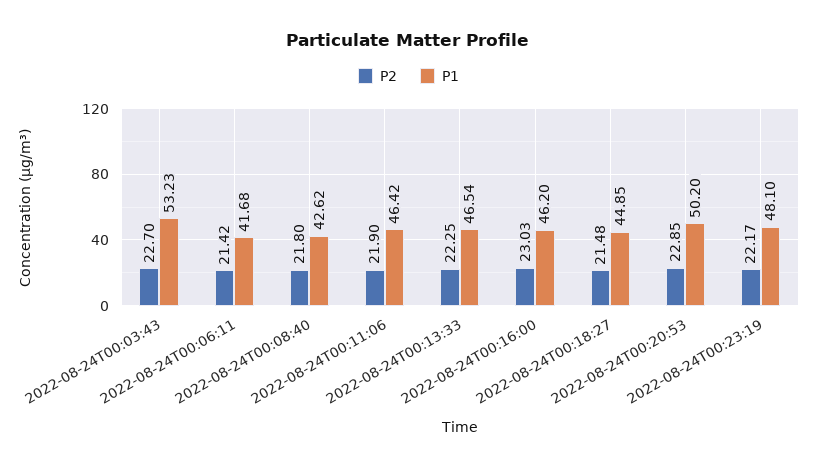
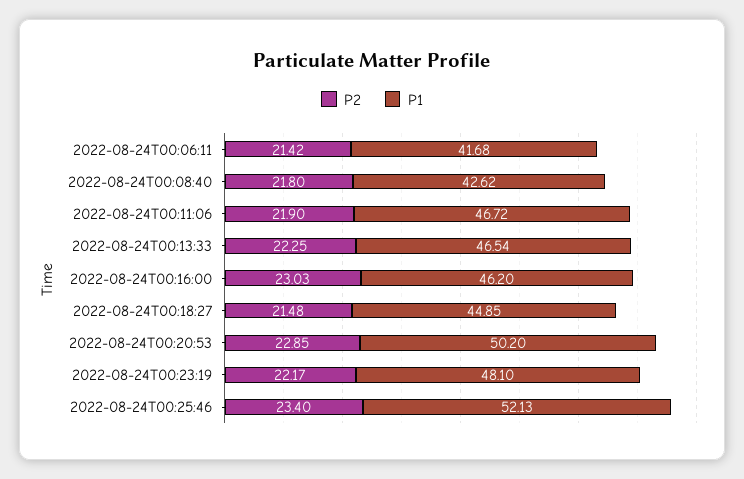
P2, 2022-08-24T00:03:43: 22.7 -> none
P1, 2022-08-24T00:03:43: 53.23 -> none
P1, 2022-08-24T00:11:06: 46.42 -> 46.72
P2, 2022-08-24T00:25:46: none -> 23.4
P1, 2022-08-24T00:25:46: none -> 52.13

